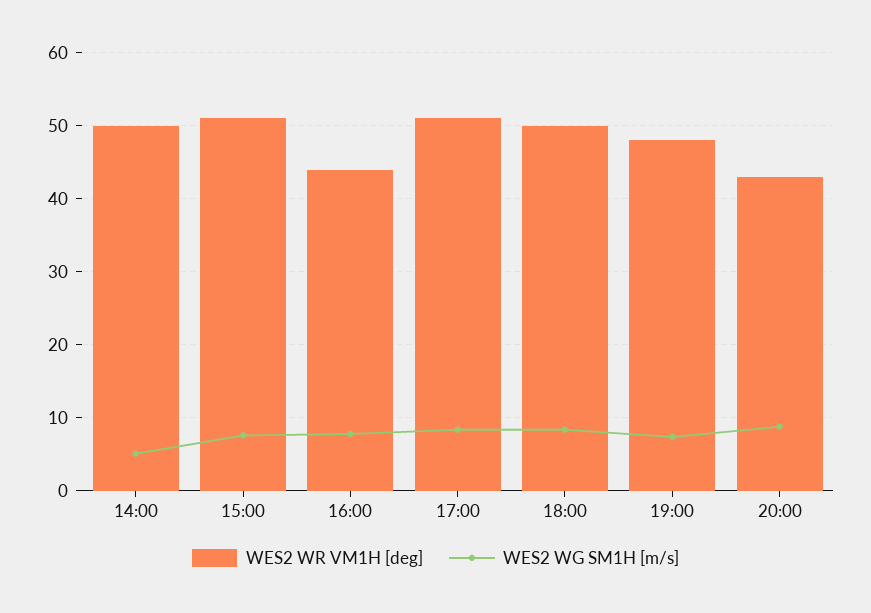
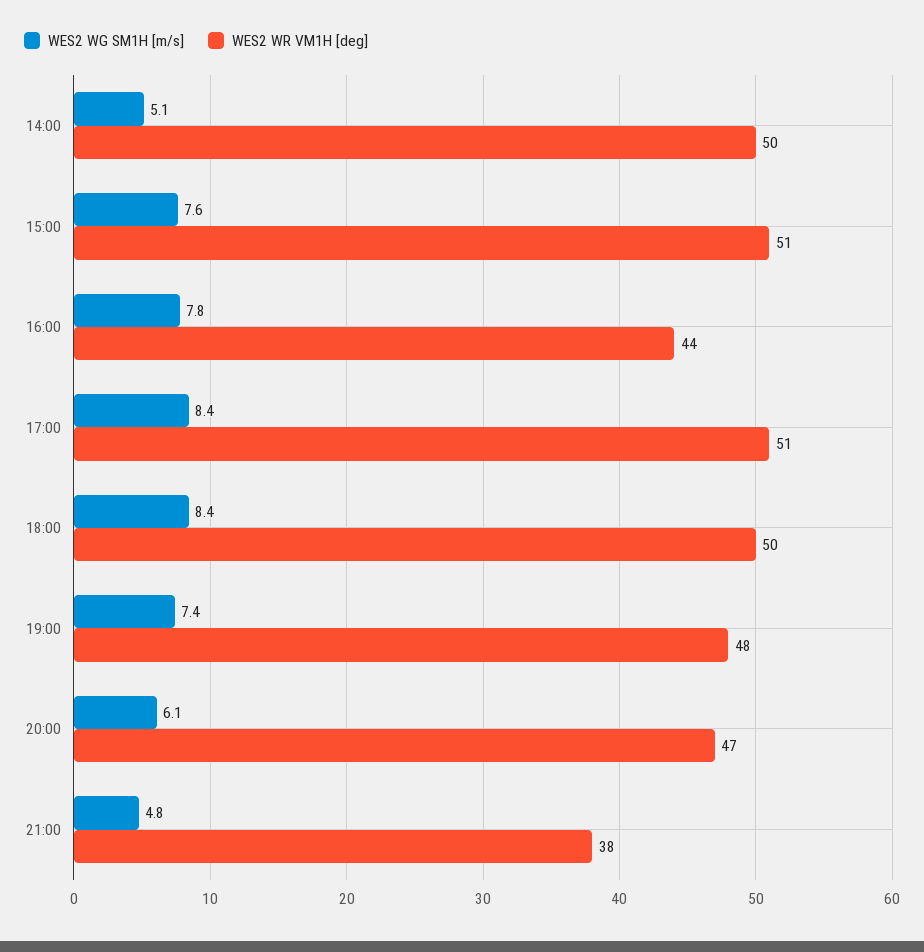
WES2 WR VM1H [deg], 20:00: 43 -> 47
WES2 WG SM1H [m/s], 20:00: 9 -> 6.1
WES2 WG SM1H [m/s], 21:00: none -> 4.8
WES2 WR VM1H [deg], 21:00: none -> 38

